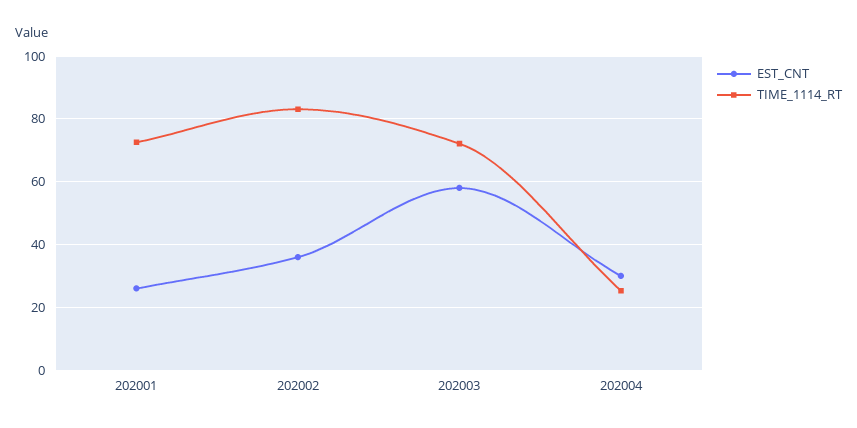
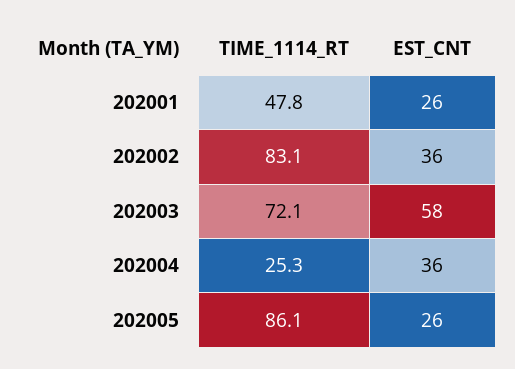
TIME_1114_RT, 202001: 72 -> 47.8
EST_CNT, 202004: 30 -> 36
TIME_1114_RT, 202005: none -> 86.1
EST_CNT, 202005: none -> 26

